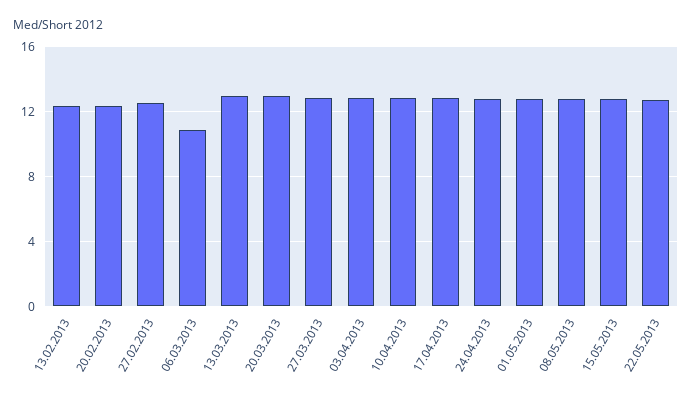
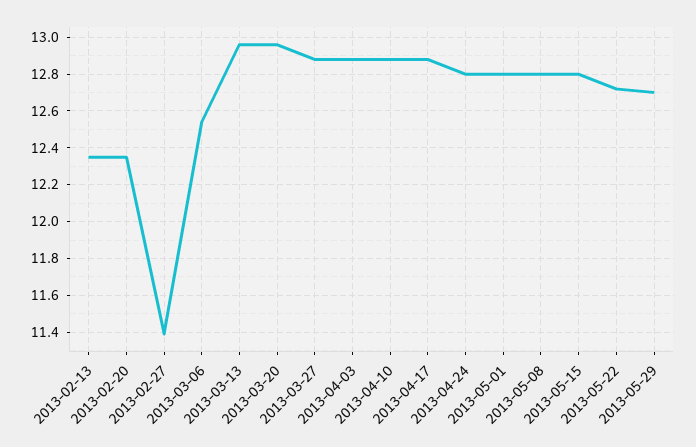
27.02.2013: 12.5 -> 11.4
06.03.2013: 11 -> 12.55
2013-05-29: none -> 12.7

